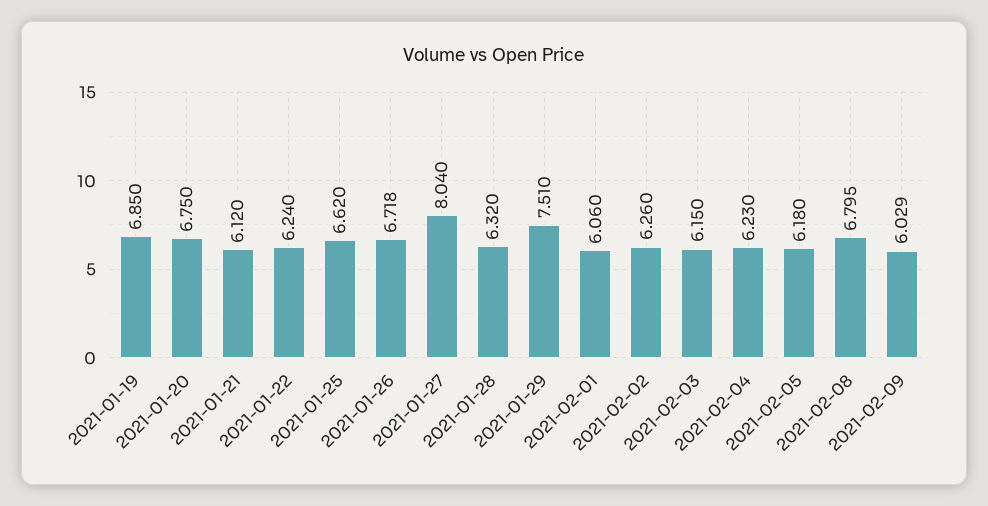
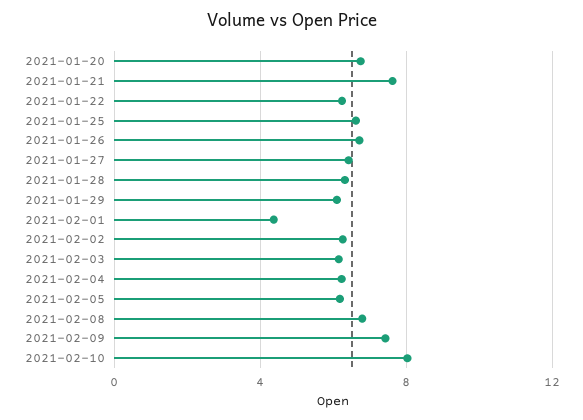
2021-01-19: 6.85 -> none
2021-01-21: 6.12 -> 7.5
2021-01-27: 8.04 -> 6.5
2021-01-29: 7.51 -> 6
2021-02-01: 6.06 -> 4.5
2021-02-09: 6.029 -> 7.5
2021-02-10: none -> 8

